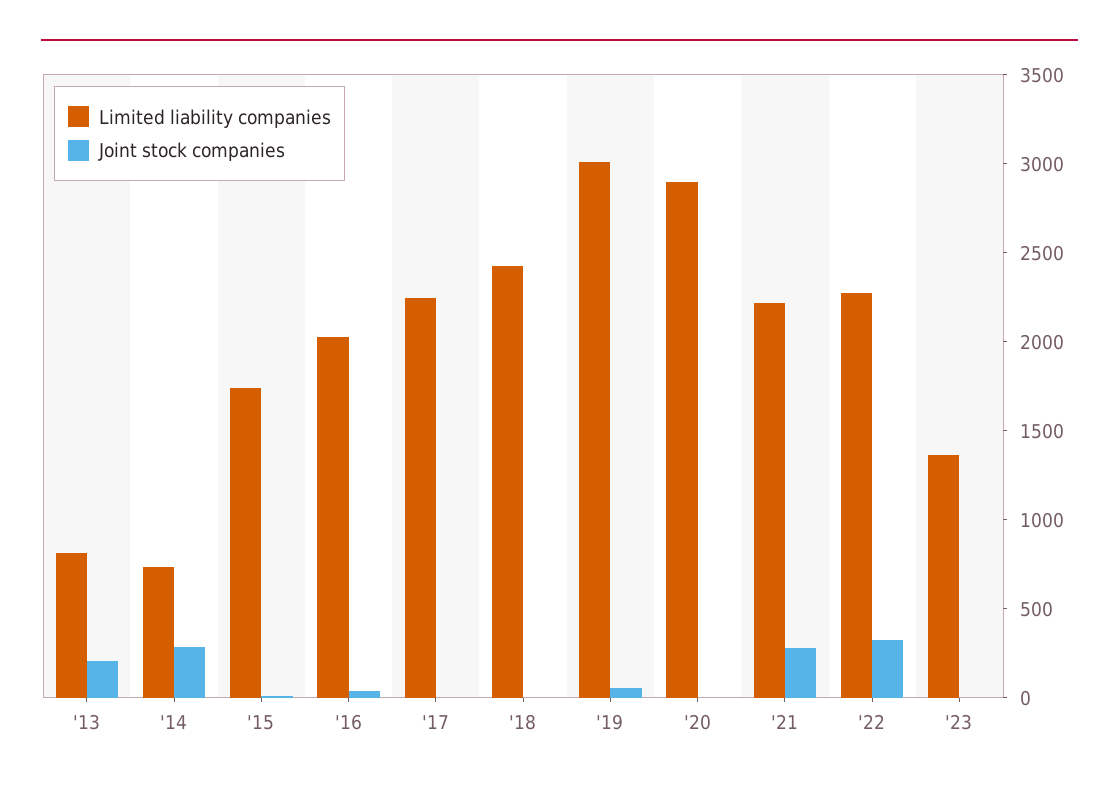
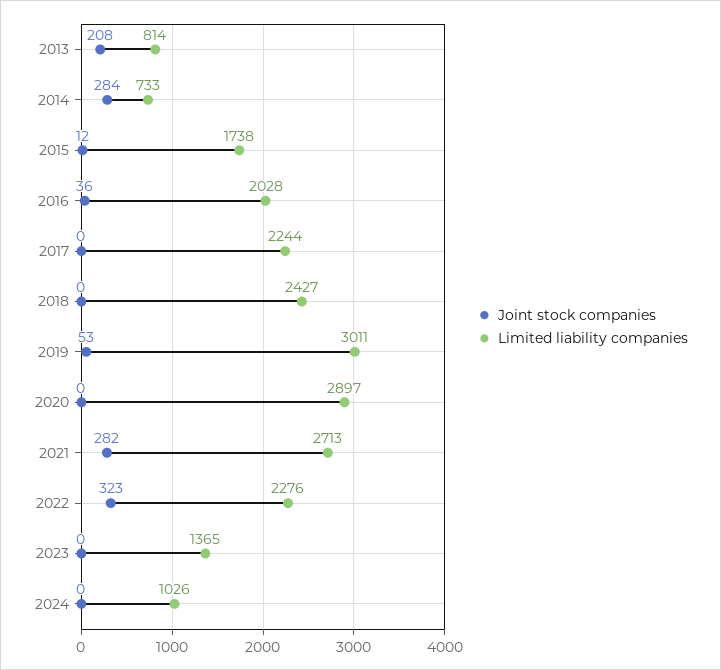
Limited liability companies, '21: 2200 -> 2713
Joint stock companies, 2024: none -> 0
Limited liability companies, 2024: none -> 1026

